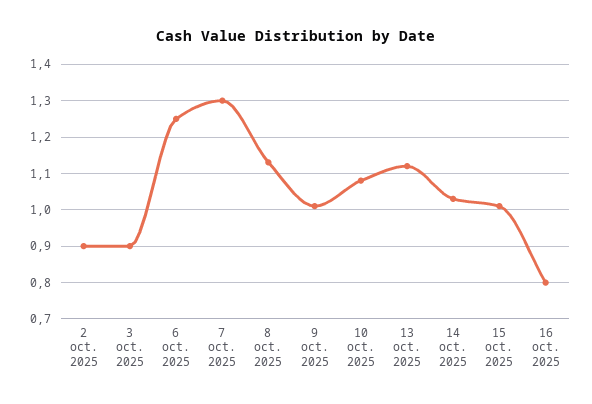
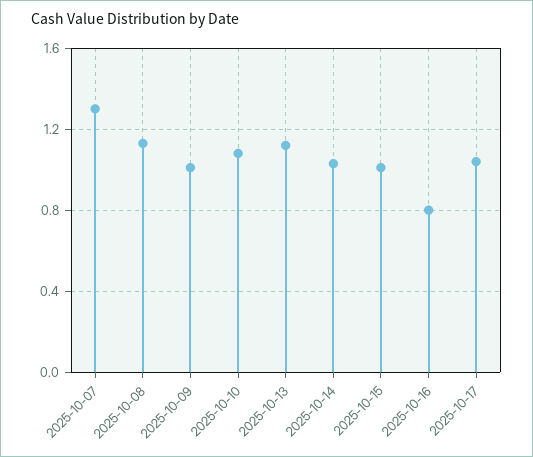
2 oct. 2025: 0.9 -> none
3 oct. 2025: 0.9 -> none
6 oct. 2025: 1.25 -> none
2025-10-17: none -> 1.05

